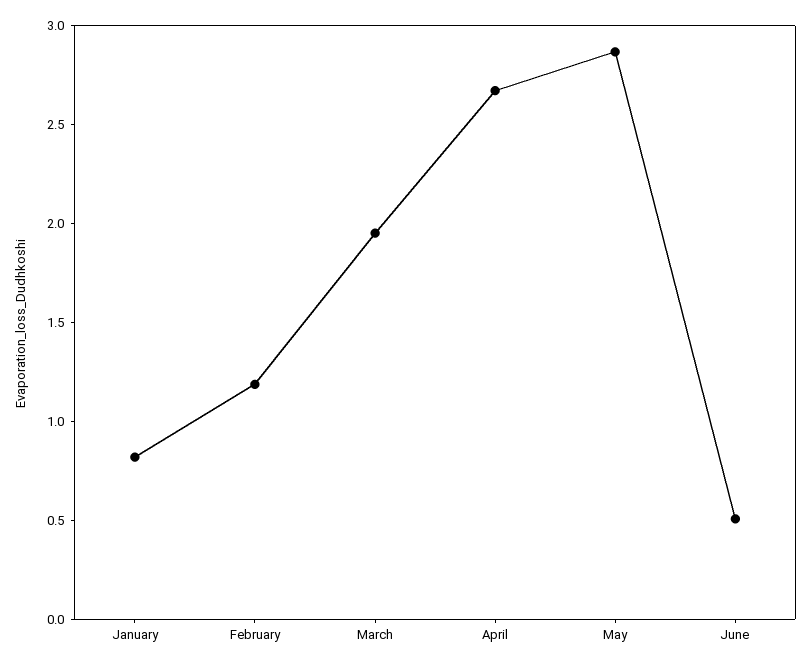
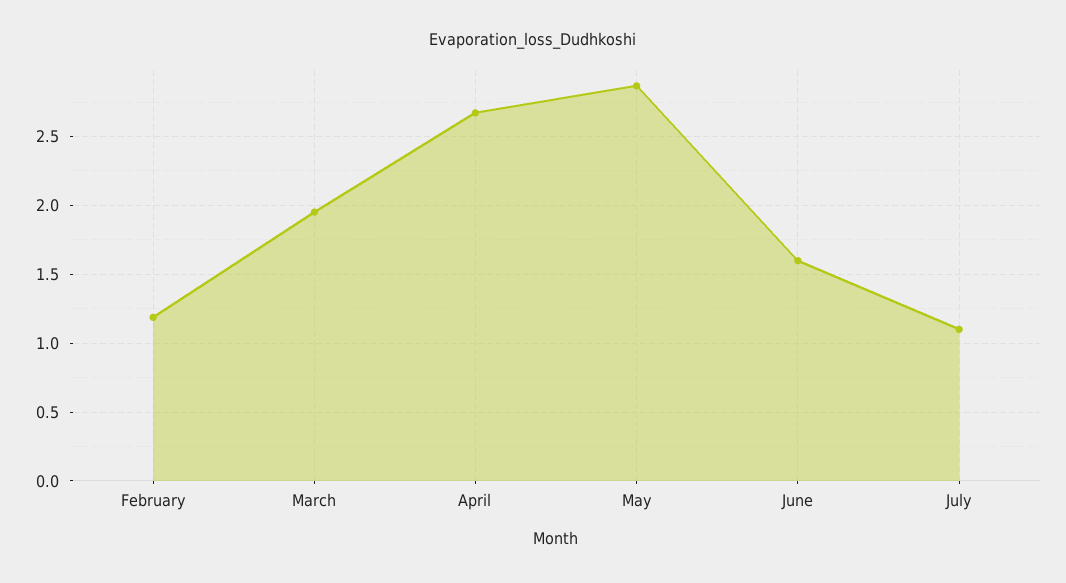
January: 0.8 -> none
June: 0.5 -> 1.6
July: none -> 1.1

